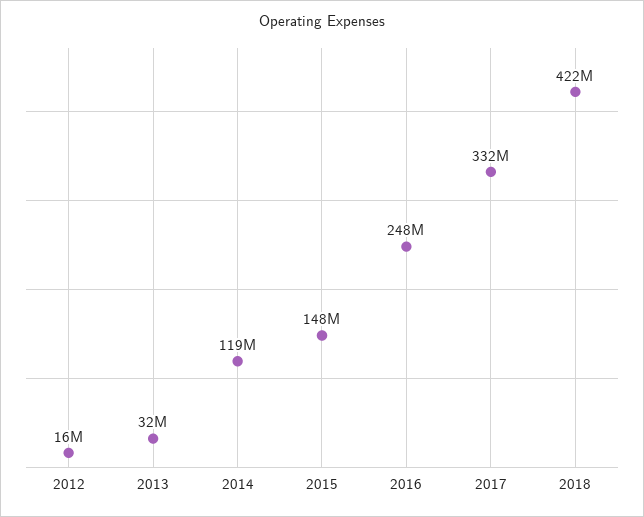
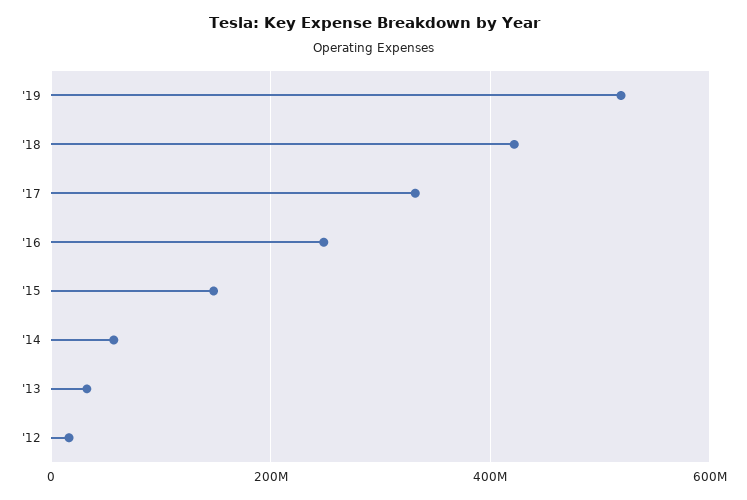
2014: 119000000 -> 60000000
'19: none -> 520000000

